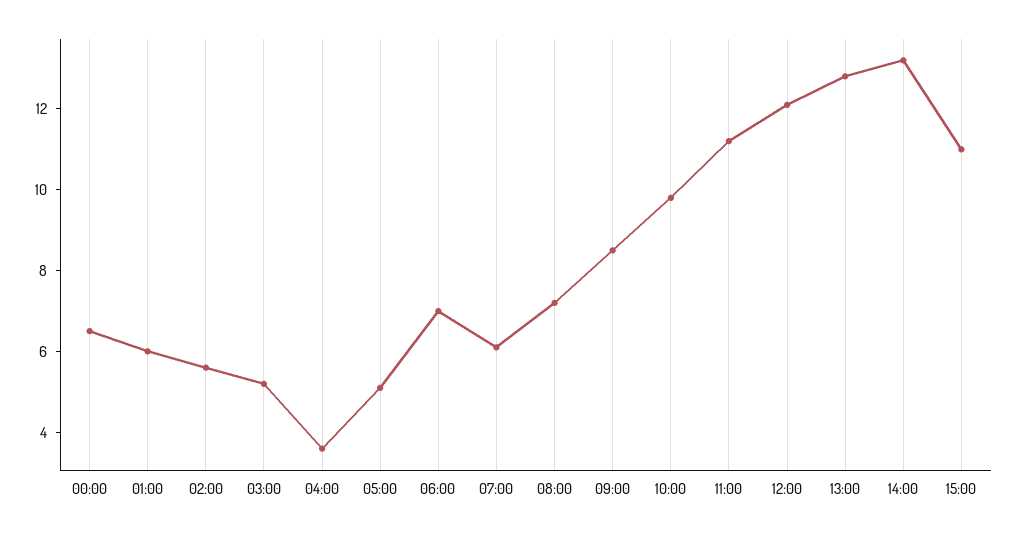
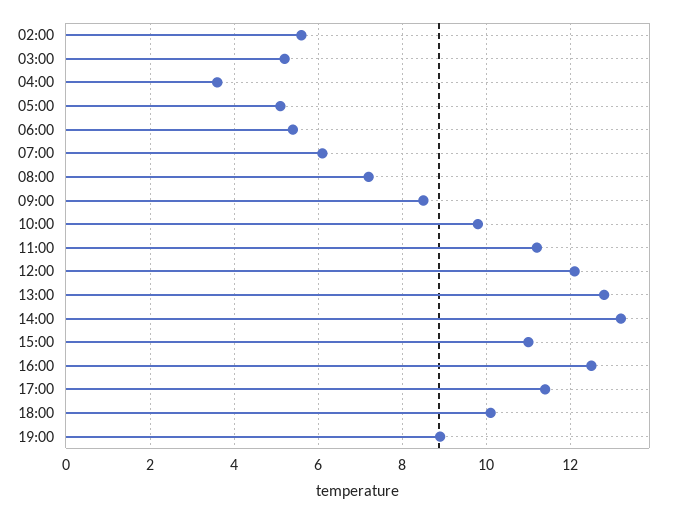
00:00: 6.5 -> none
01:00: 6 -> none
06:00: 7 -> 5.5
16:00: none -> 12.5
17:00: none -> 11.5
18:00: none -> 10
19:00: none -> 9

